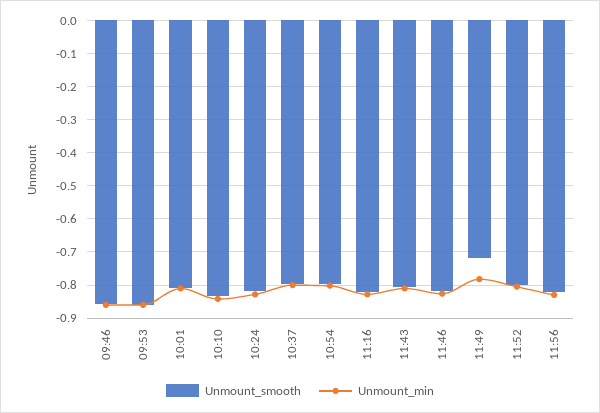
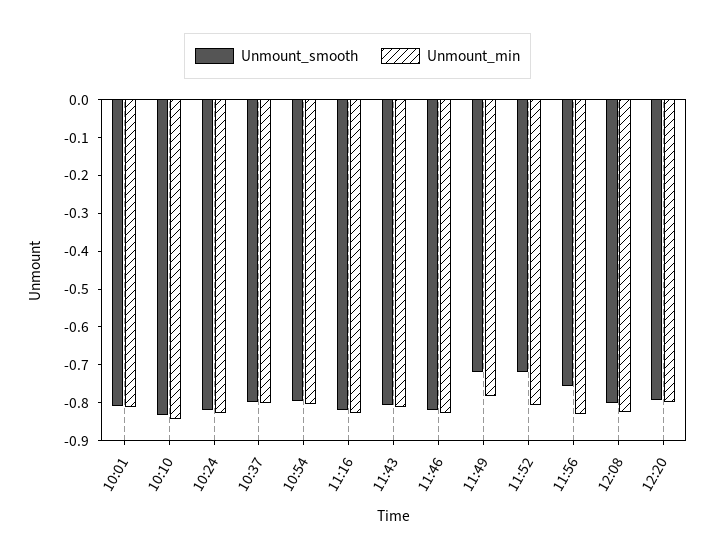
Unmount_smooth, 09:46: -0.86 -> none
Unmount_min, 09:46: -0.86 -> none
Unmount_smooth, 09:53: -0.86 -> none
Unmount_min, 09:53: -0.86 -> none
Unmount_smooth, 11:52: -0.8 -> -0.725
Unmount_smooth, 11:56: -0.82 -> -0.75
Unmount_smooth, 12:08: none -> -0.8
Unmount_min, 12:08: none -> -0.825
Unmount_smooth, 12:20: none -> -0.8
Unmount_min, 12:20: none -> -0.8

